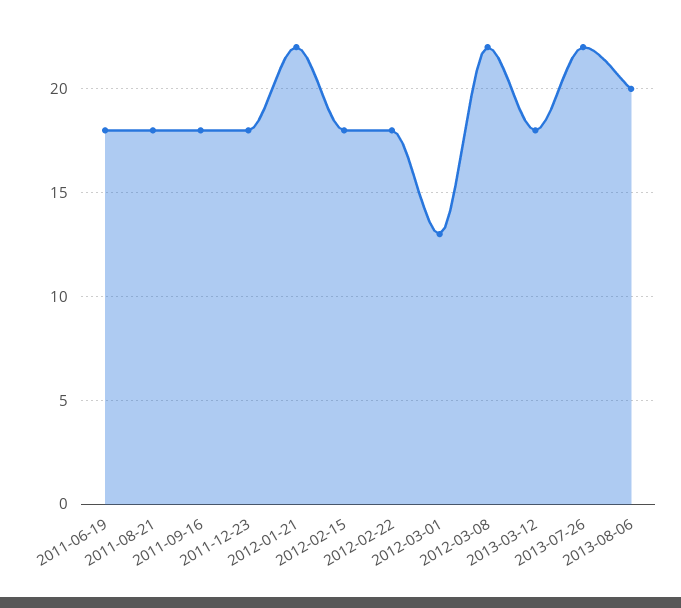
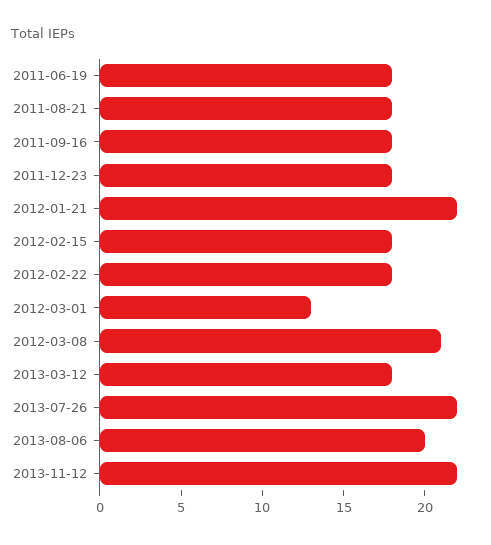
2012-03-08: 22 -> 21
2013-11-12: none -> 22

